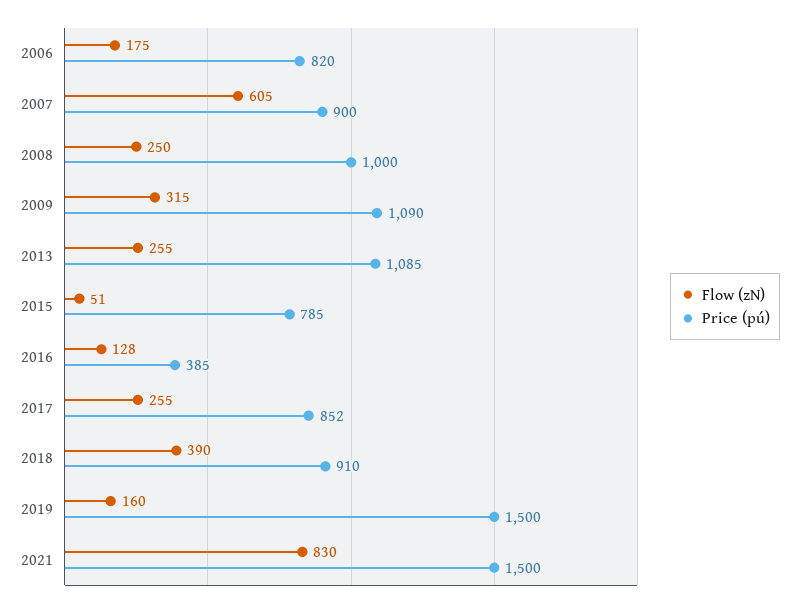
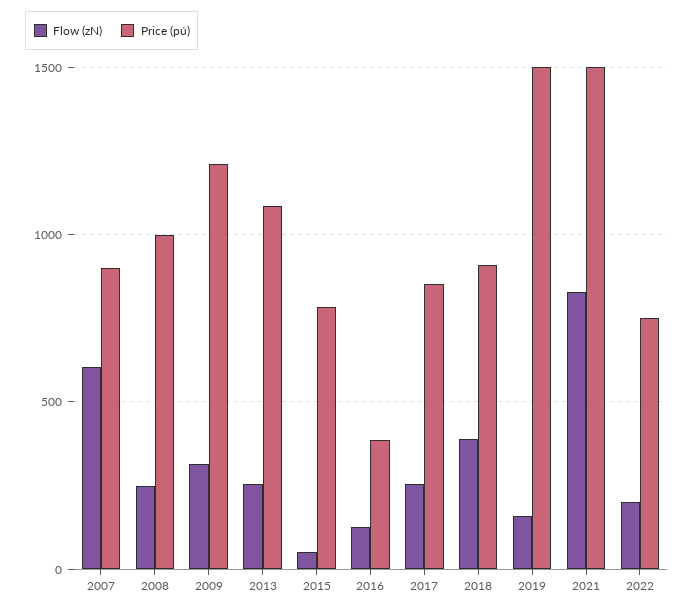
Flow (zN), 2006: 175 -> none
Price (pú), 2006: 820 -> none
Price (pú), 2009: 1090 -> 1200
Flow (zN), 2022: none -> 200
Price (pú), 2022: none -> 750

